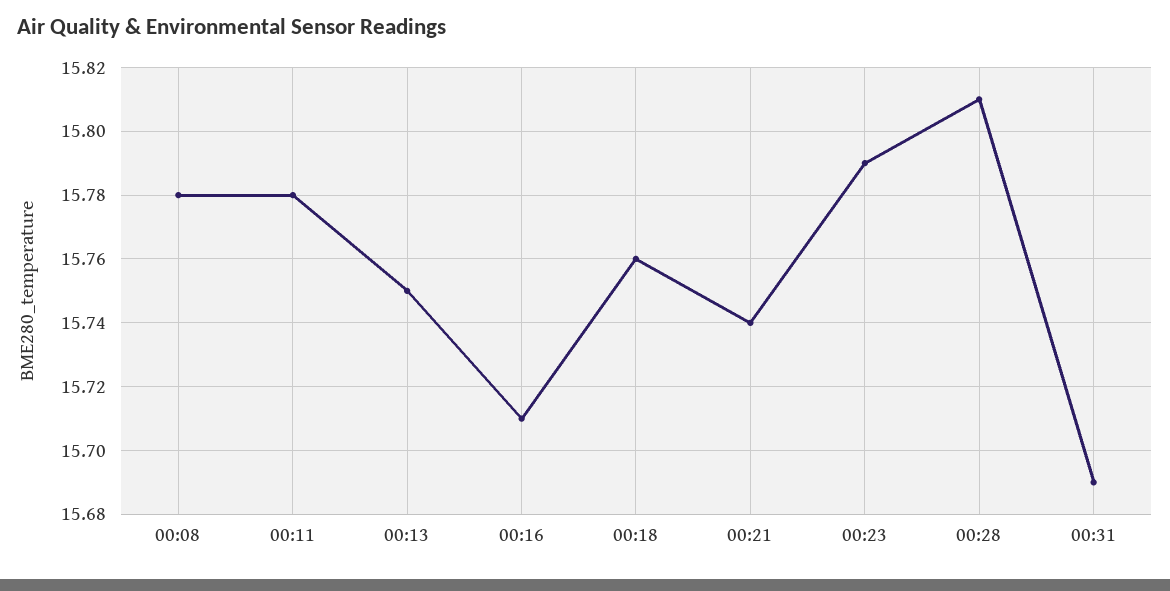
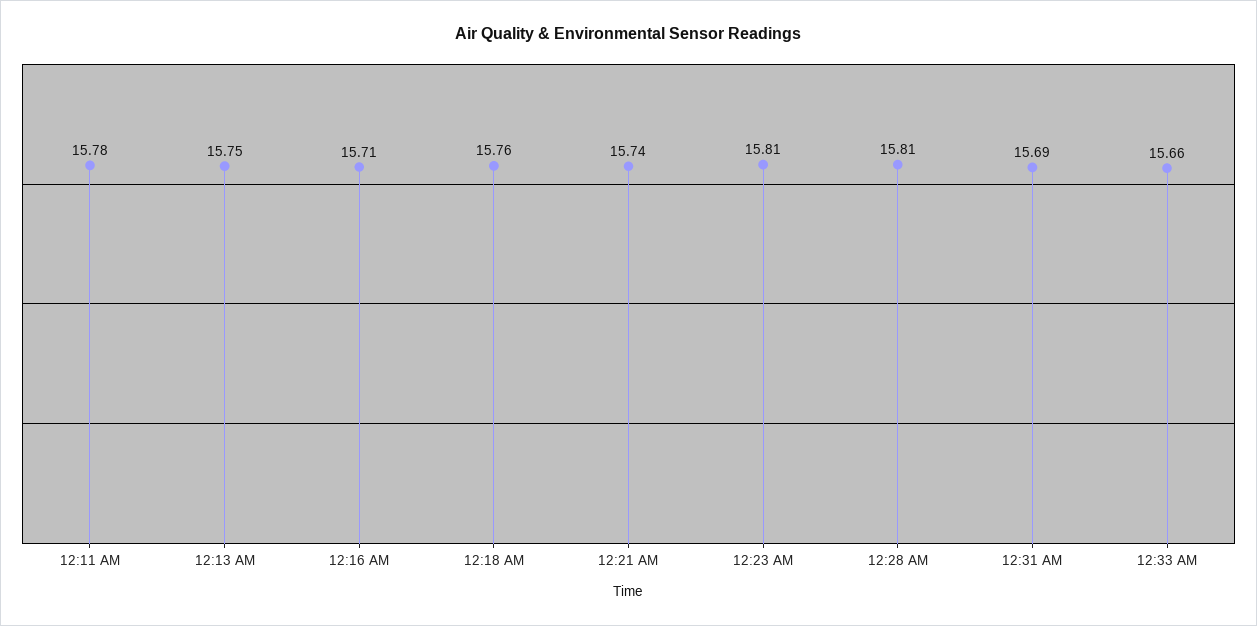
00:08: 15.78 -> none
00:23: 15.79 -> 15.81
12:33 AM: none -> 15.66

